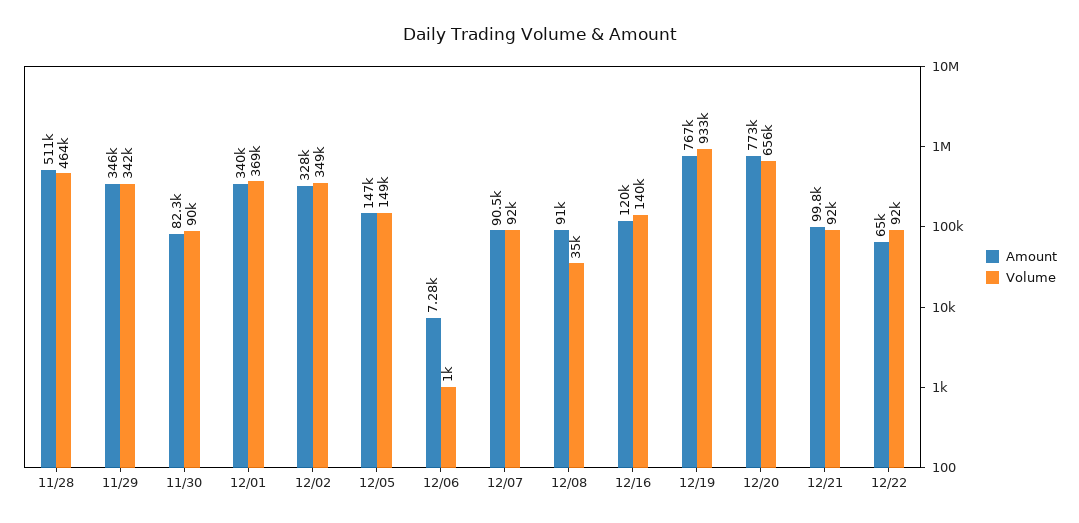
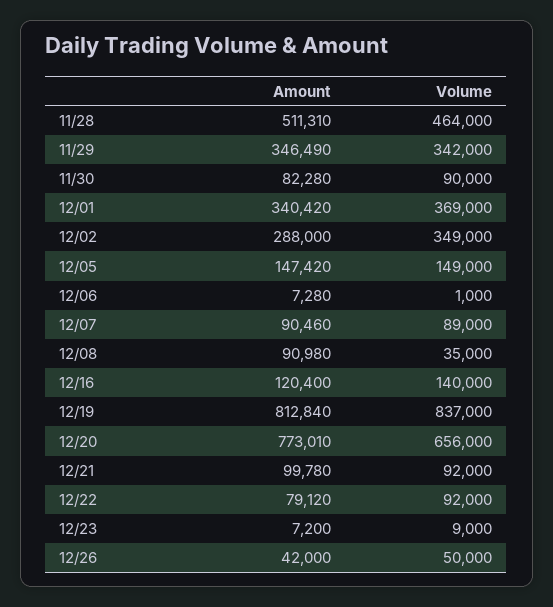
Amount, 12/02: 328000 -> 288000
Volume, 12/07: 92000 -> 89000
Amount, 12/19: 767000 -> 812840
Volume, 12/19: 933000 -> 837000
Amount, 12/22: 65000 -> 79120
Amount, 12/23: none -> 7200
Volume, 12/23: none -> 9000
Amount, 12/26: none -> 42000
Volume, 12/26: none -> 50000

